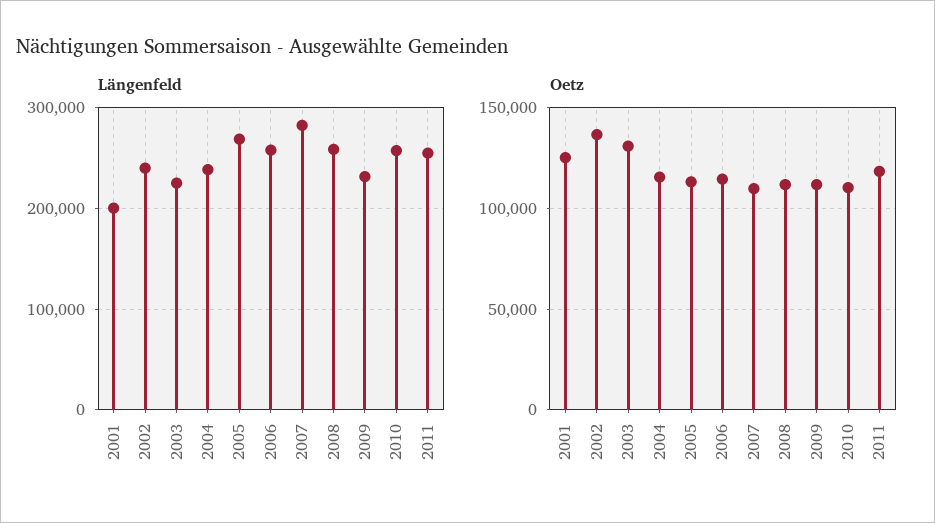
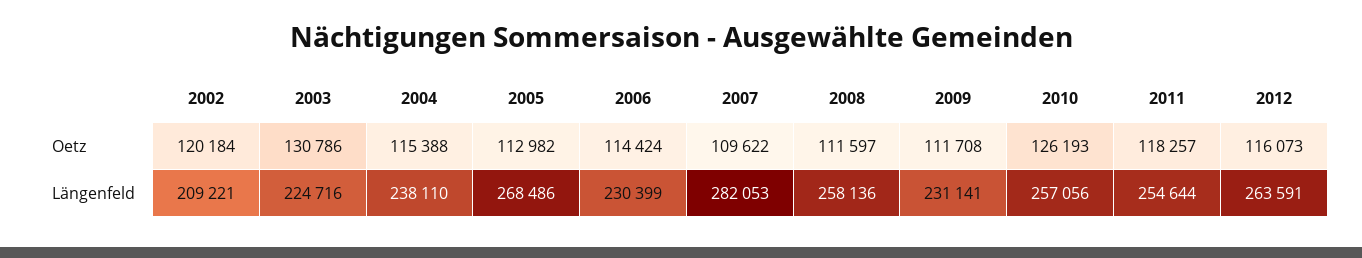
Längenfeld, 2001: 200000 -> none
Längenfeld, 2002: 240000 -> 209221
Längenfeld, 2006: 260000 -> 230399
Oetz, 2001: 125000 -> none
Oetz, 2002: 135000 -> 120184
Oetz, 2010: 110000 -> 126193
Oetz, 2012: none -> 116073
Längenfeld, 2012: none -> 263591

